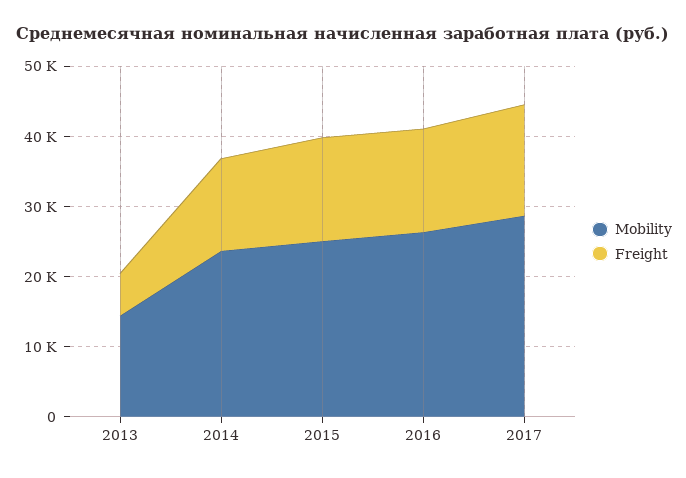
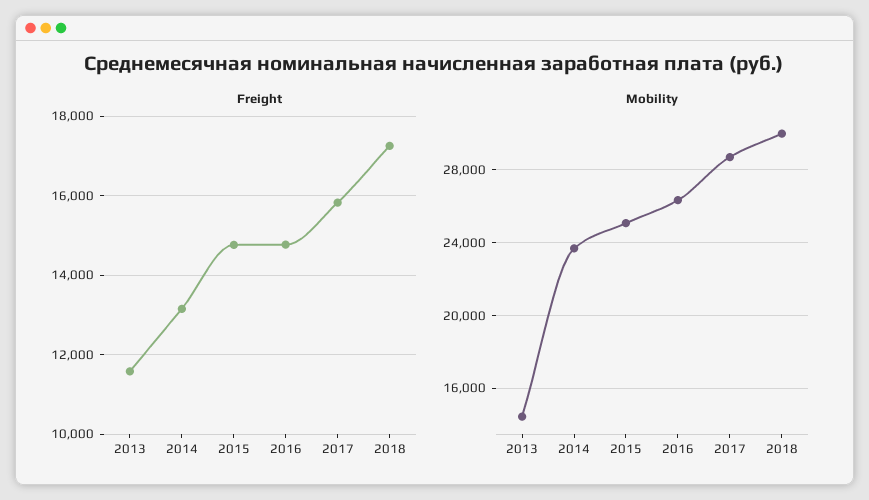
Freight, 2013: 6000 -> 11600
Freight, 2018: none -> 17200
Mobility, 2018: none -> 30000

